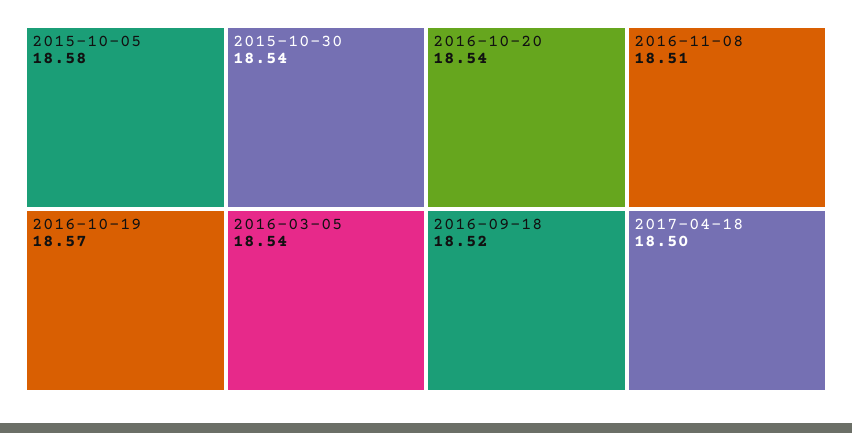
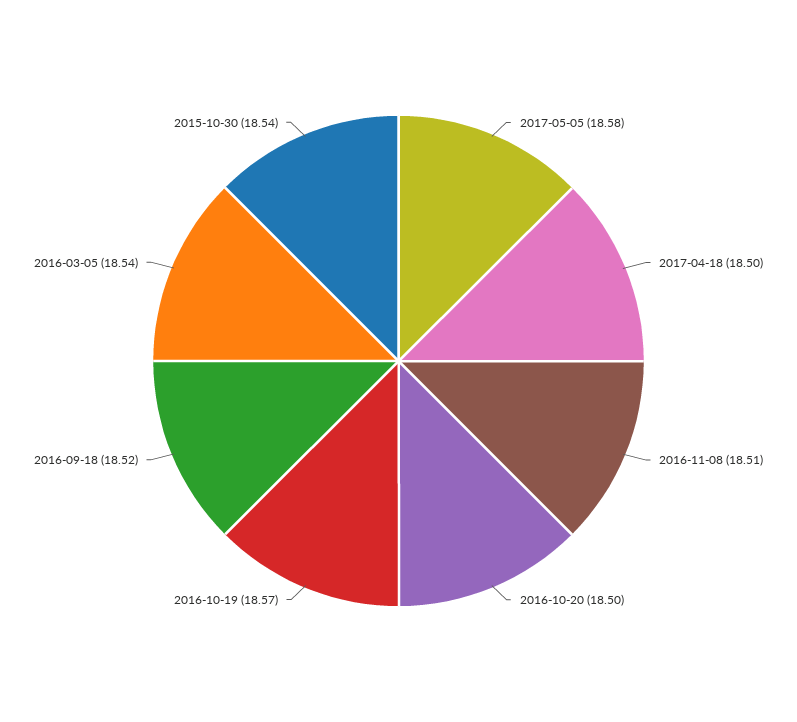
2015-10-05: 18.58 -> none
2016-10-20: 18.54 -> 18.5
2017-05-05: none -> 18.58

